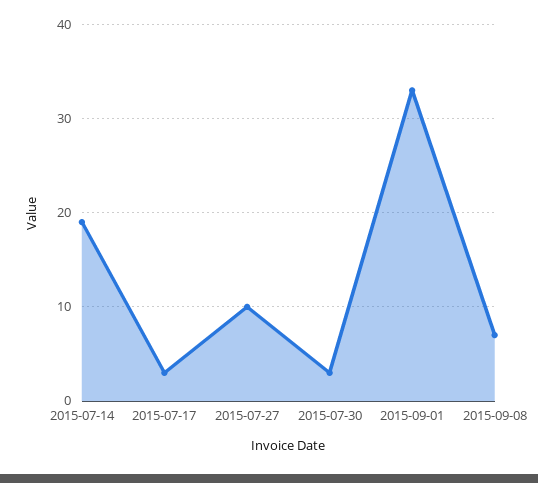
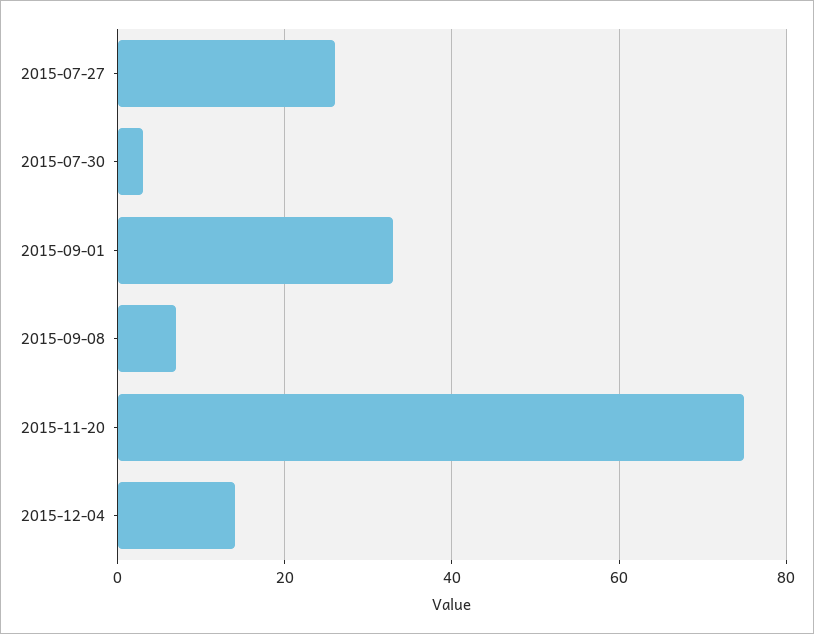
2015-07-14: 19 -> none
2015-07-17: 3 -> none
2015-07-27: 10 -> 25
2015-11-20: none -> 75
2015-12-04: none -> 15

